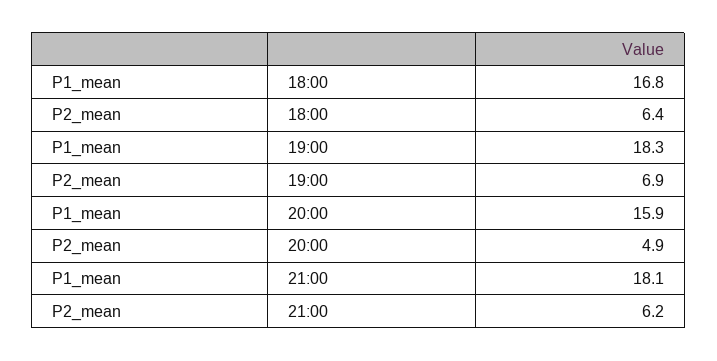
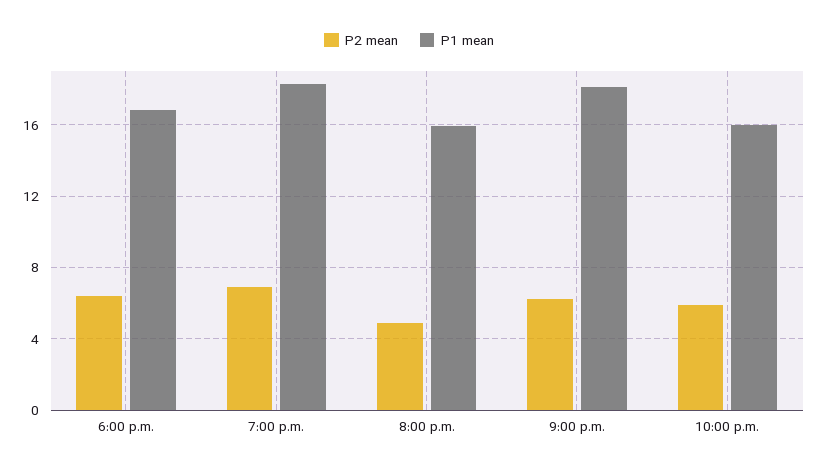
P2_mean, 10:00 p.m.: none -> 6
P1_mean, 10:00 p.m.: none -> 16

